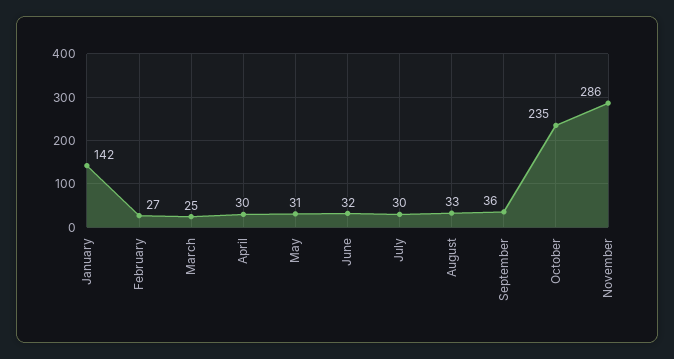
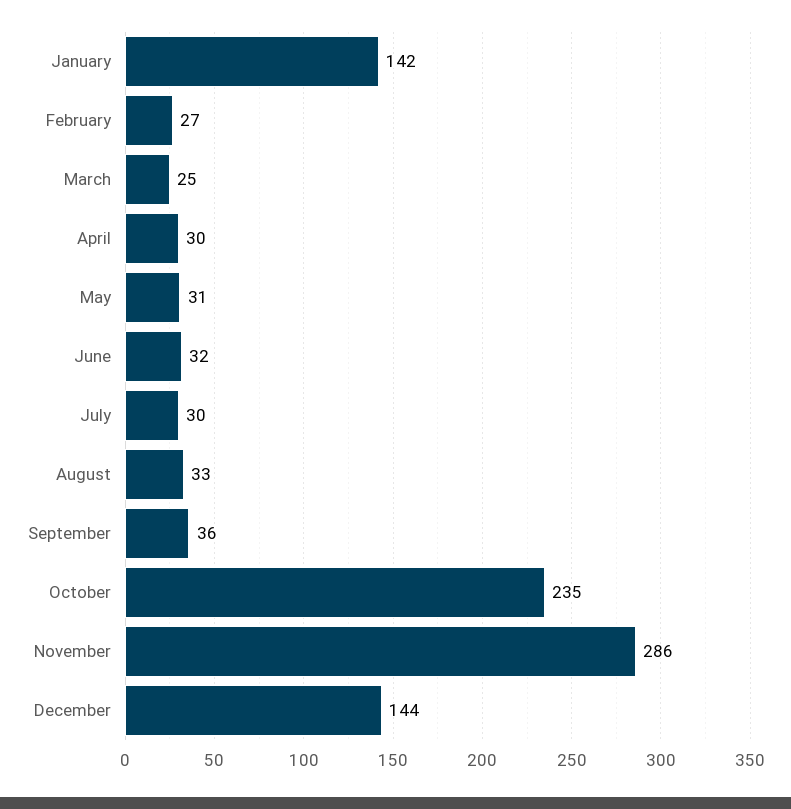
December: none -> 144

